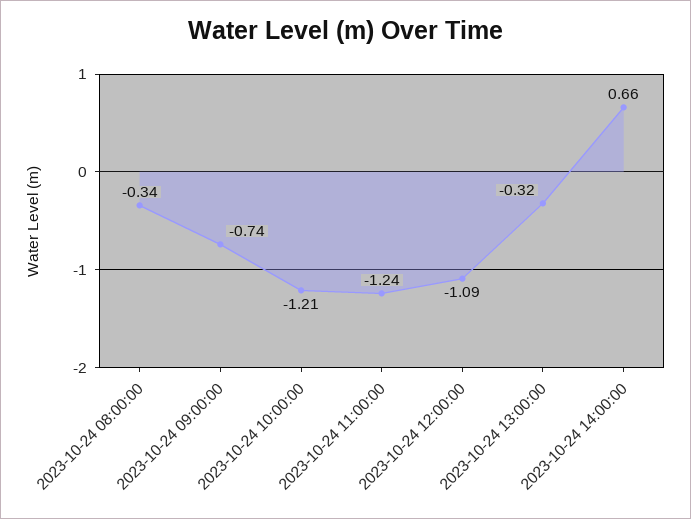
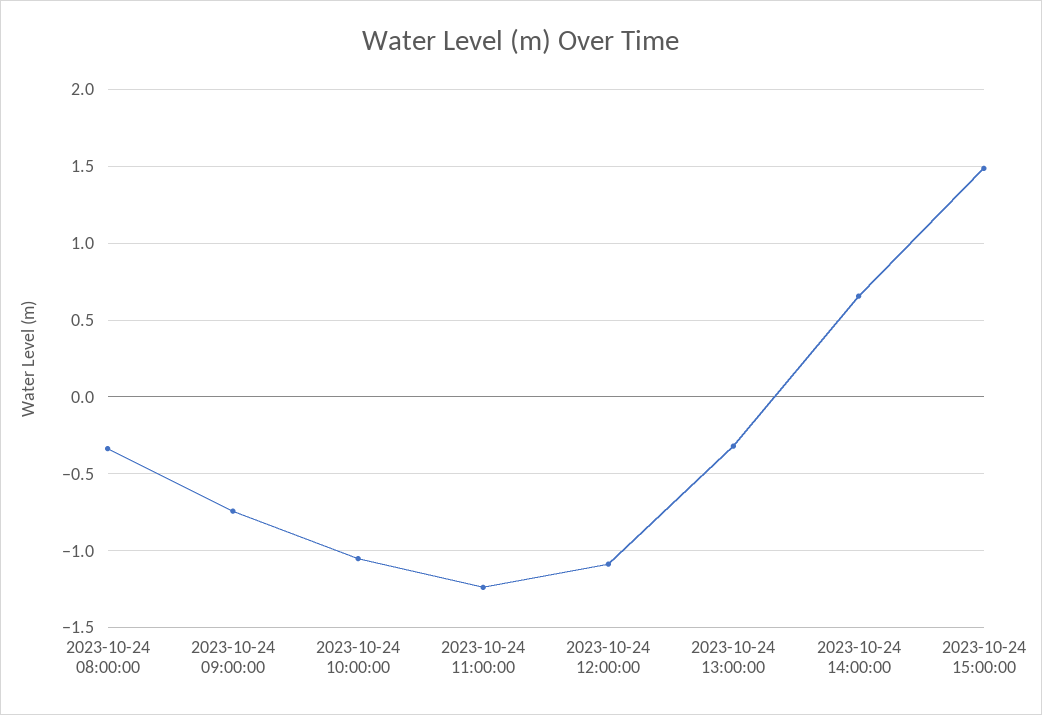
2023-10-24 10:00:00: -1.21 -> -1.05
2023-10-24 15:00:00: none -> 1.5

